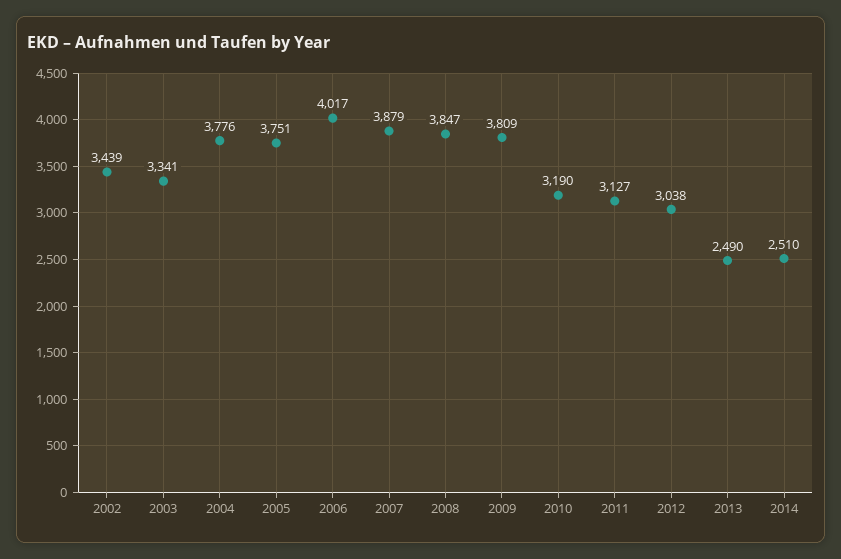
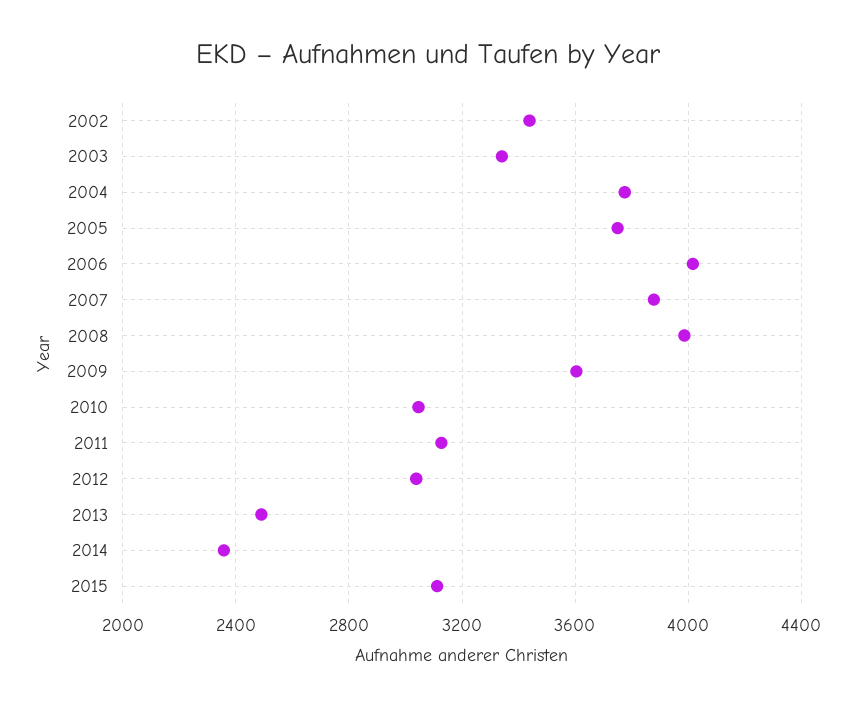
2008: 3847 -> 4000
2009: 3809 -> 3600
2010: 3190 -> 3050
2014: 2510 -> 2350
2015: none -> 3100

